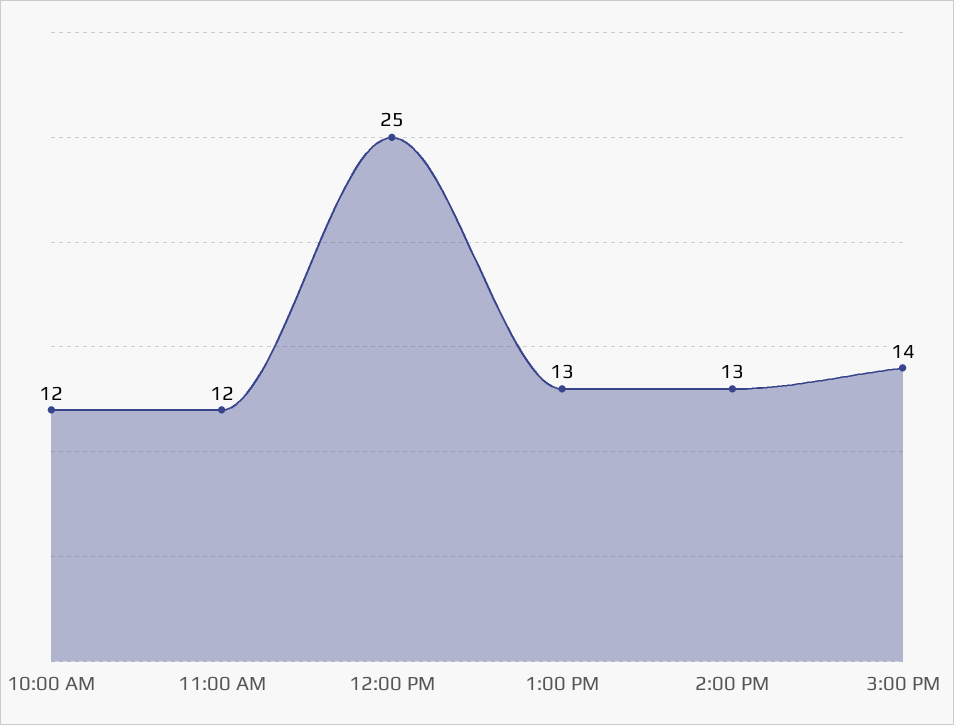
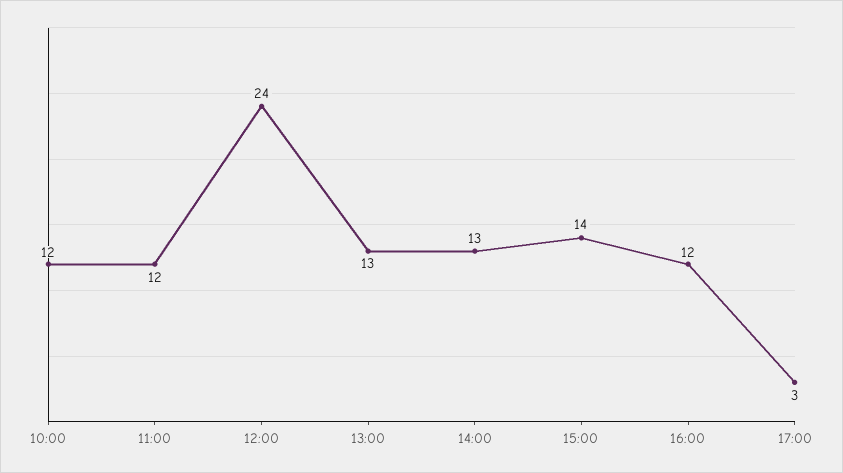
12:00 PM: 25 -> 24
16:00: none -> 12
17:00: none -> 3

